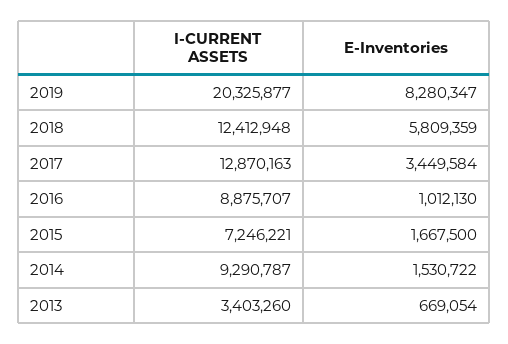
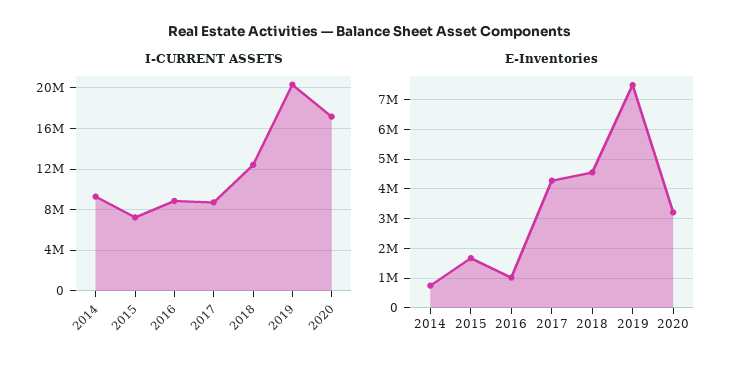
E-Inventories, 2019: 8280347 -> 7500000
E-Inventories, 2018: 5809359 -> 4500000
I-CURRENT ASSETS, 2017: 12870163 -> 9000000
E-Inventories, 2017: 3449584 -> 4250000
E-Inventories, 2014: 1530722 -> 750000
I-CURRENT ASSETS, 2013: 3403260 -> none
E-Inventories, 2013: 669054 -> none
I-CURRENT ASSETS, 2020: none -> 17000000
E-Inventories, 2020: none -> 3250000

